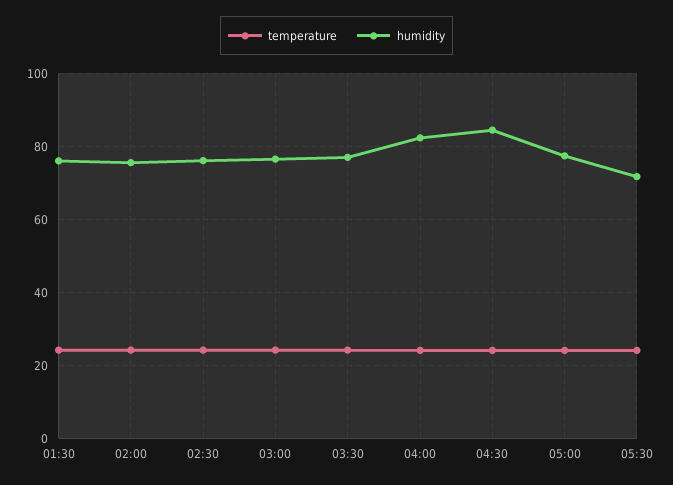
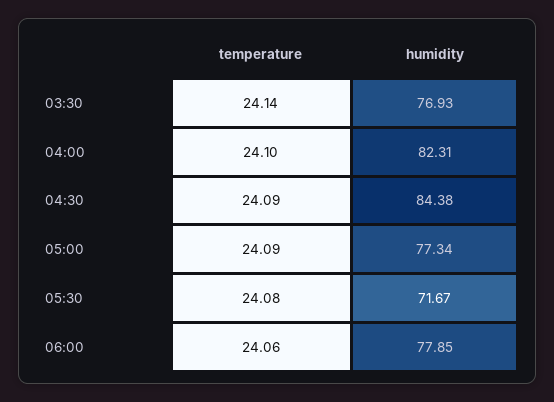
temperature, 01:30: 24 -> none
humidity, 01:30: 76 -> none
temperature, 02:00: 24 -> none
humidity, 02:00: 76 -> none
temperature, 02:30: 24 -> none
humidity, 02:30: 76 -> none
temperature, 03:00: 24 -> none
humidity, 03:00: 76 -> none
temperature, 06:00: none -> 24.06
humidity, 06:00: none -> 77.85

